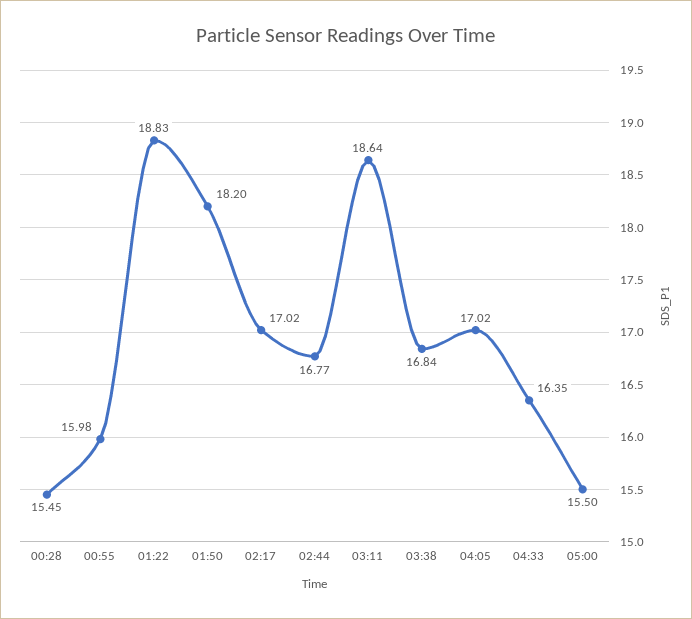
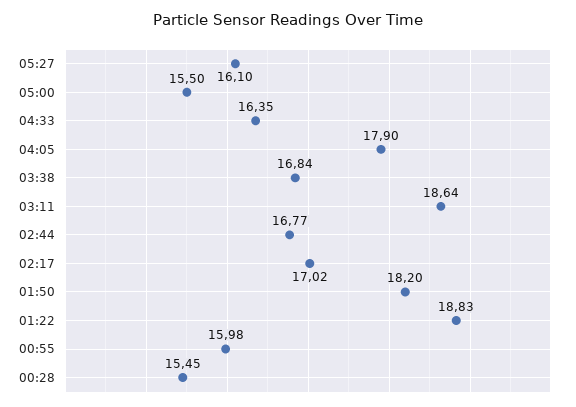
04:05: 17.02 -> 17.9
05:27: none -> 16.1

